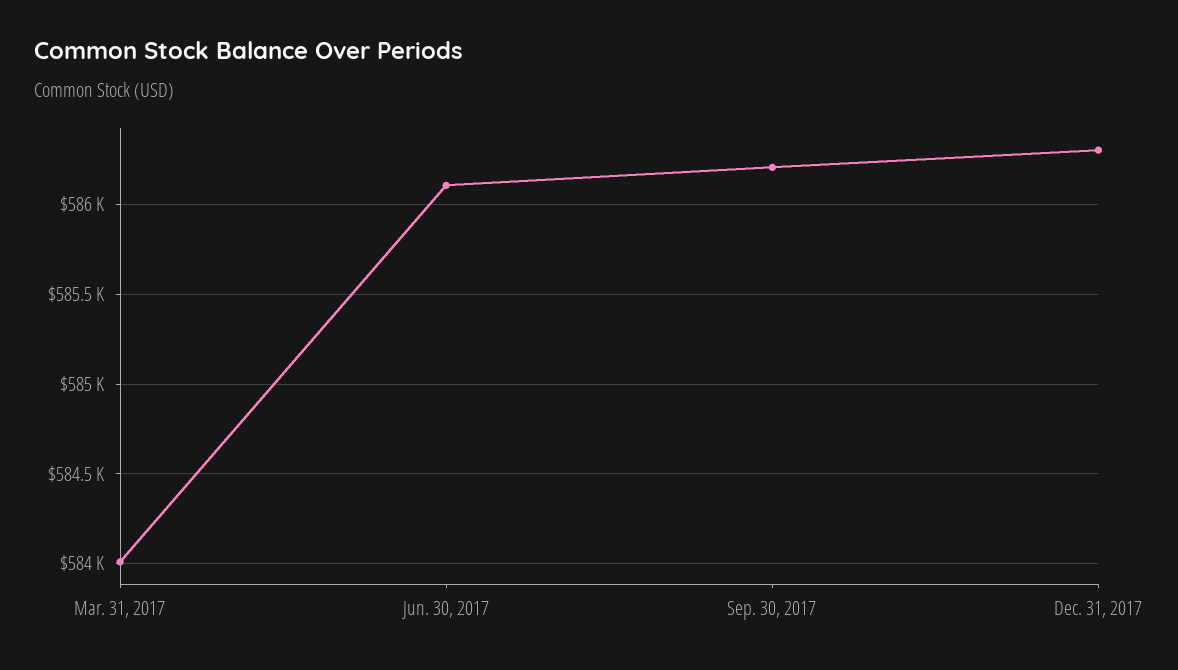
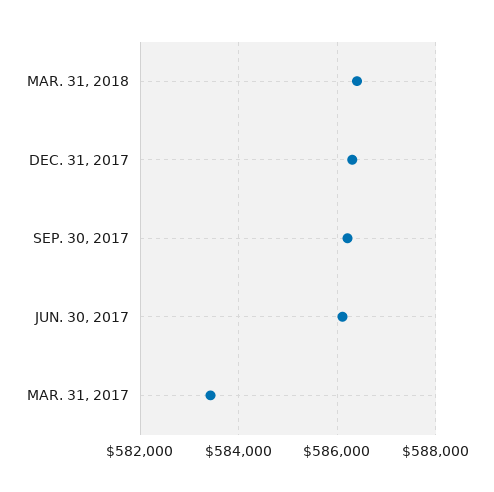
Mar. 31, 2017: 584000 -> 583400
MAR. 31, 2018: none -> 586400

